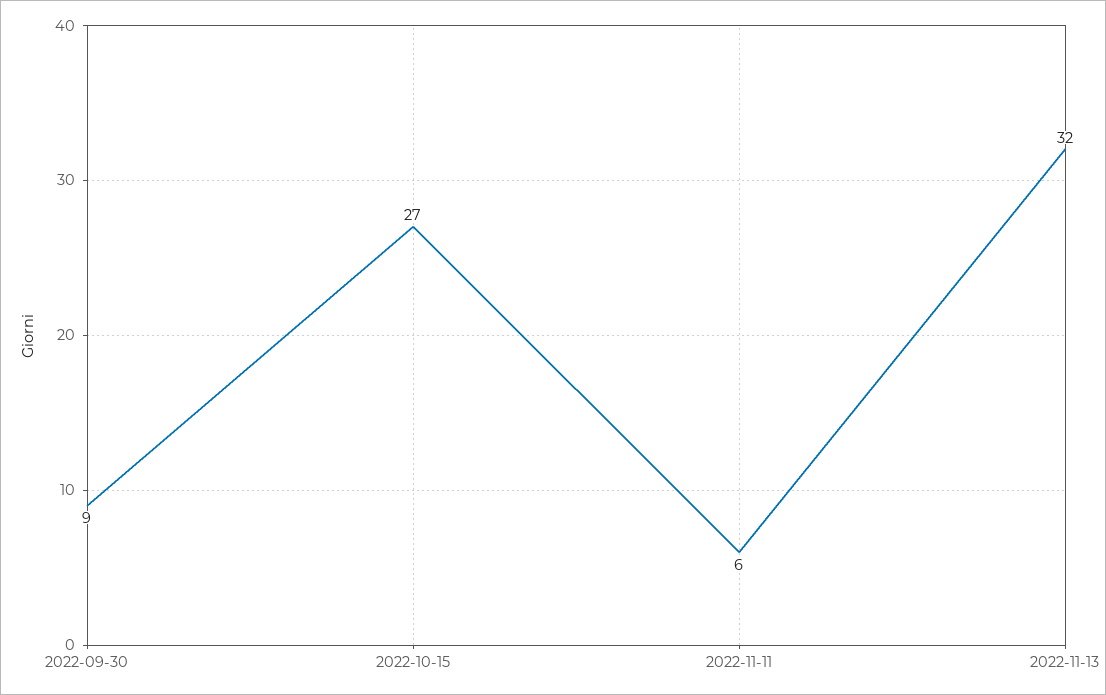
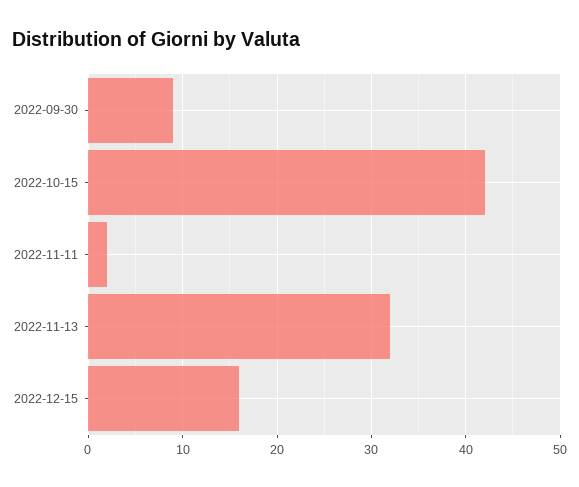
2022-10-15: 27 -> 42
2022-11-11: 6 -> 2
2022-12-15: none -> 16

